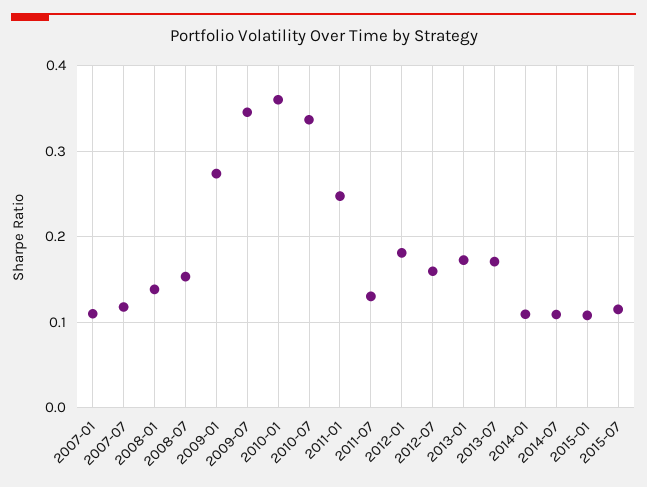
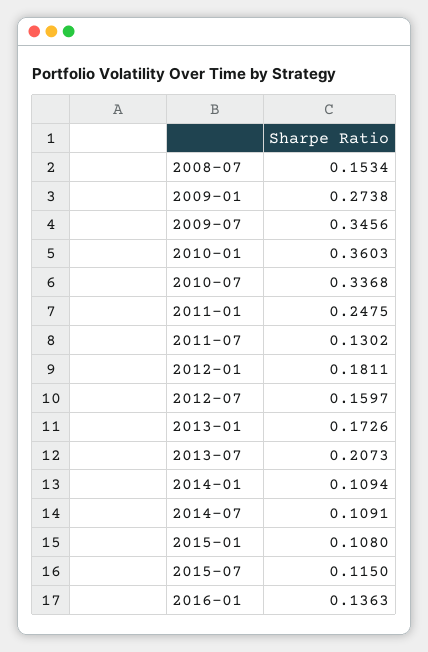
2007-01: 0.11 -> none
2007-07: 0.12 -> none
2008-01: 0.14 -> none
2013-07: 0.17 -> 0.2073
2016-01: none -> 0.1363

